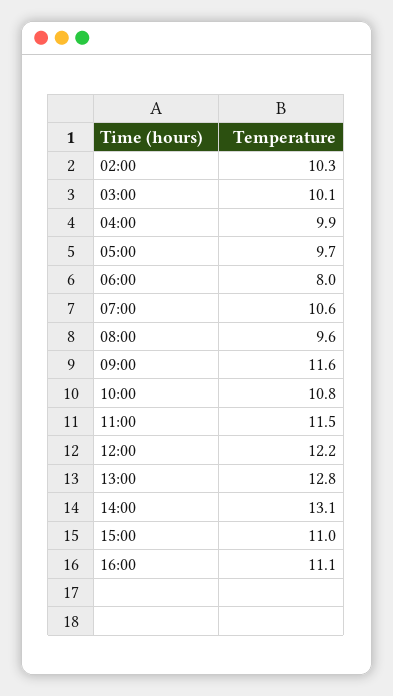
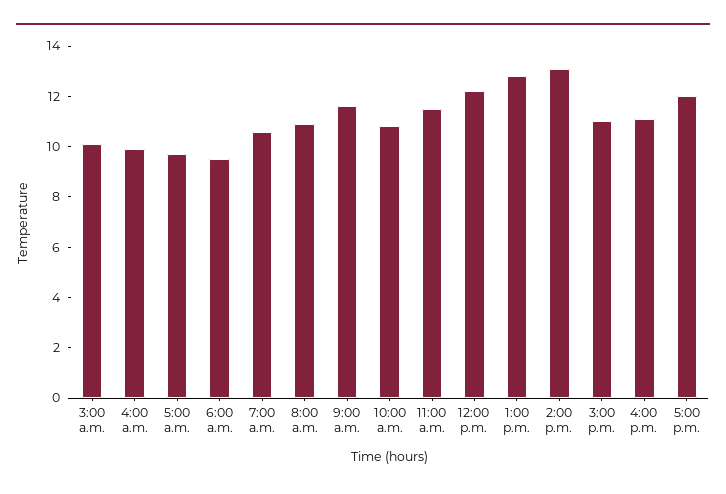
02:00: 10.3 -> none
06:00: 8 -> 9.5
08:00: 9.6 -> 11
5:00 p.m.: none -> 12

